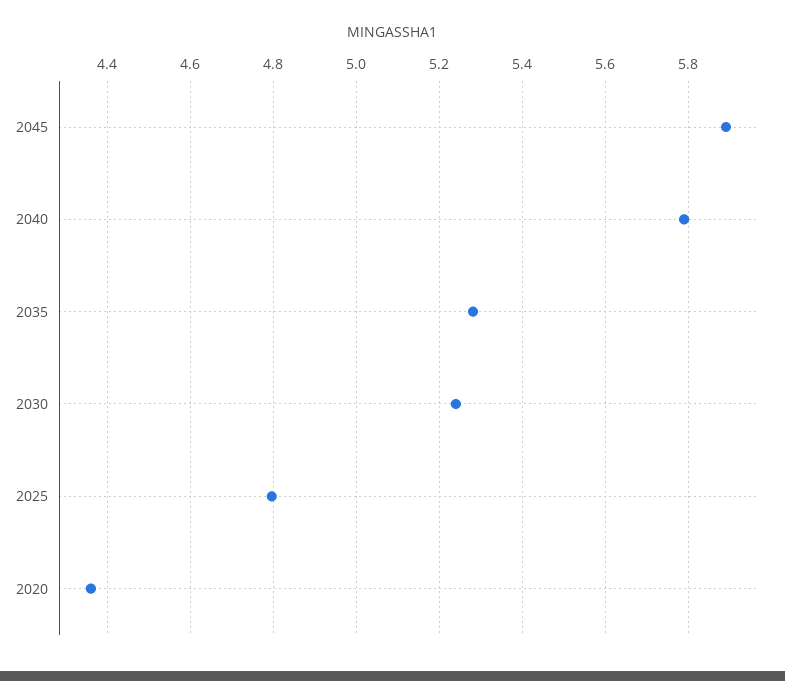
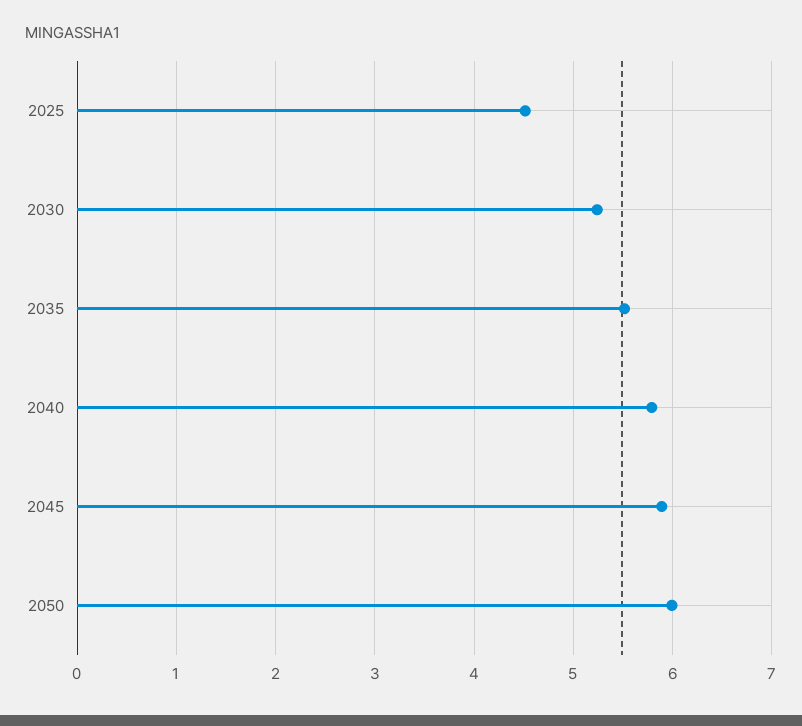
2035: 5.28 -> 5.5
2025: 4.8 -> 4.5
2020: 4.36 -> none
2050: none -> 6

